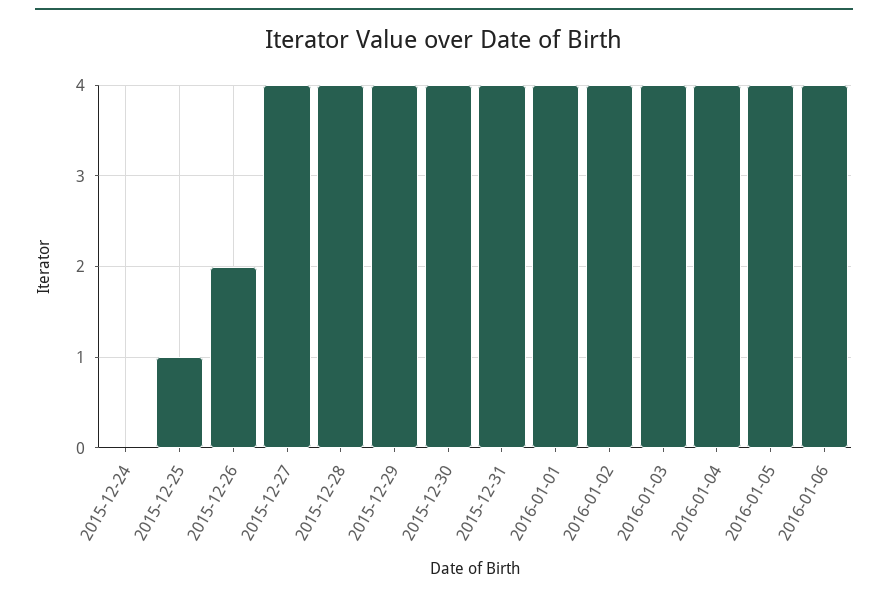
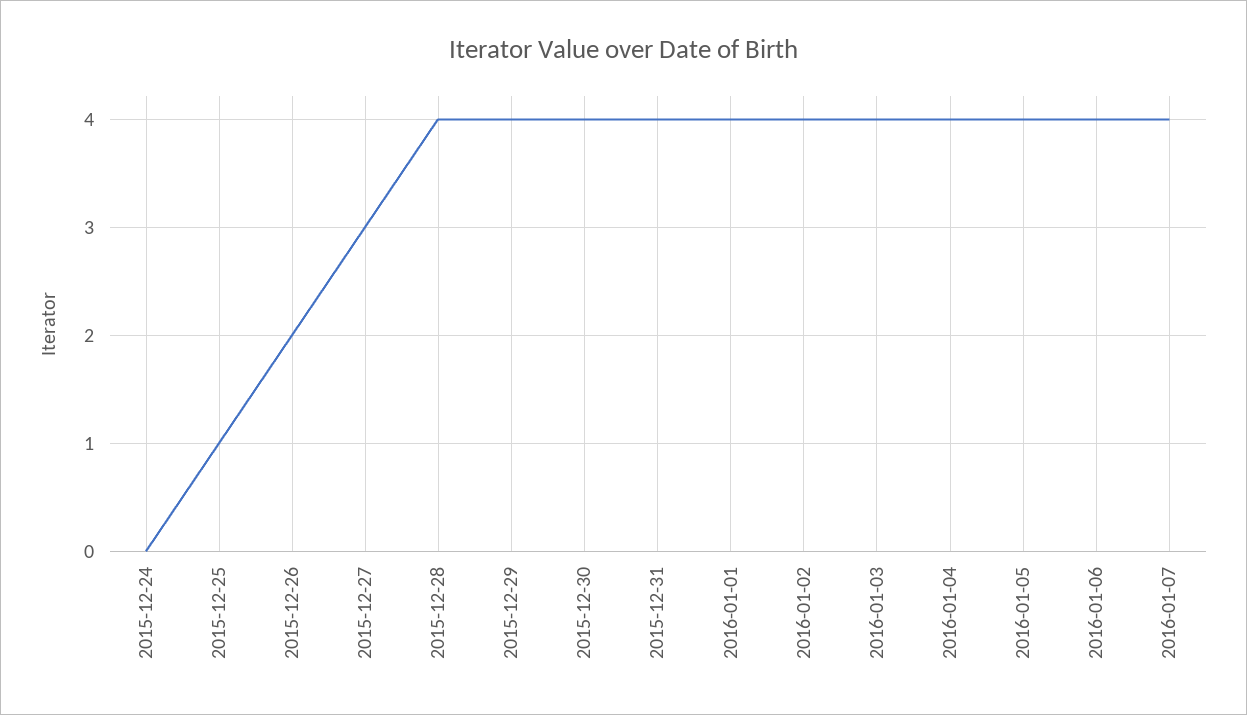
2015-12-27: 4 -> 3
2016-01-07: none -> 4

